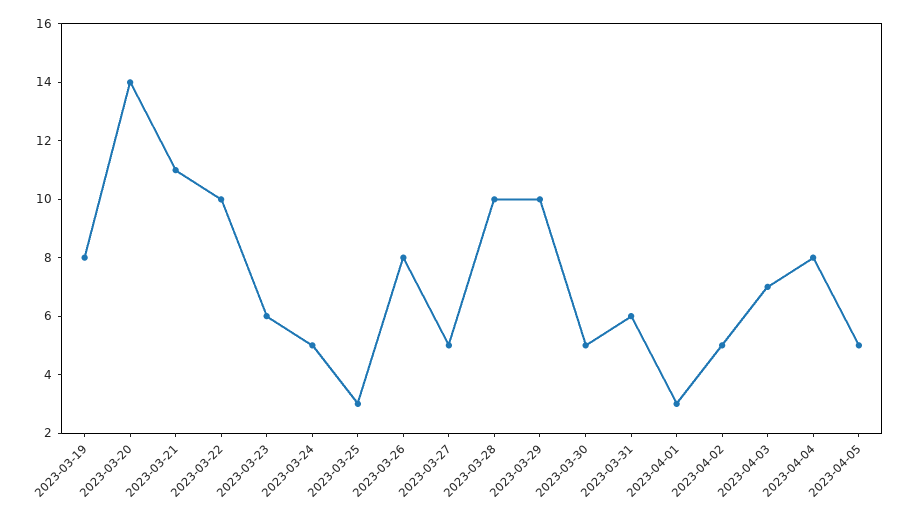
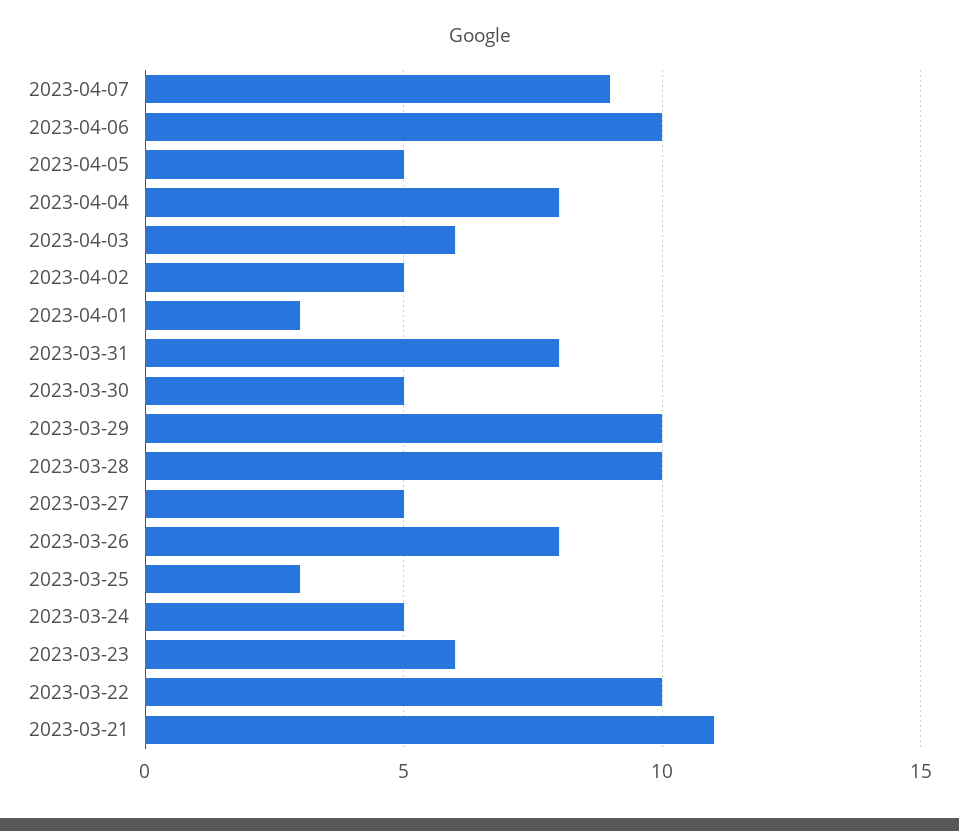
2023-03-19: 8 -> none
2023-03-20: 14 -> none
2023-03-31: 6 -> 8
2023-04-03: 7 -> 6
2023-04-07: none -> 9
2023-04-06: none -> 10

